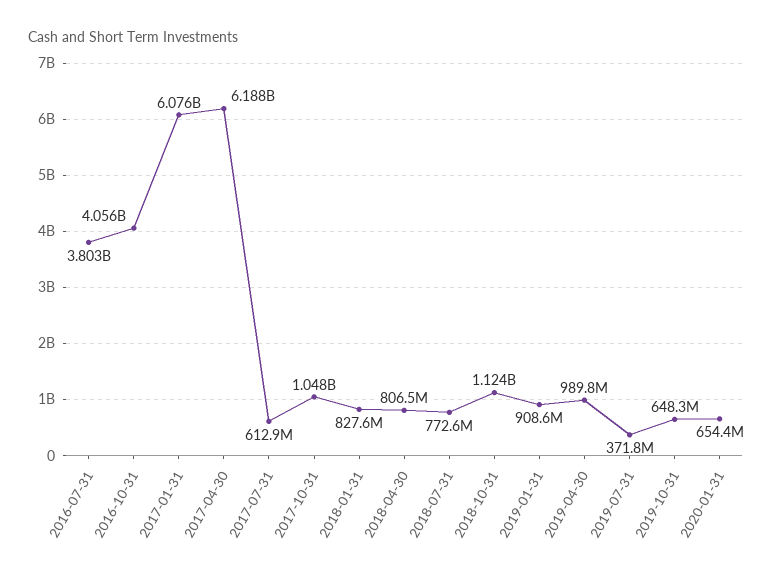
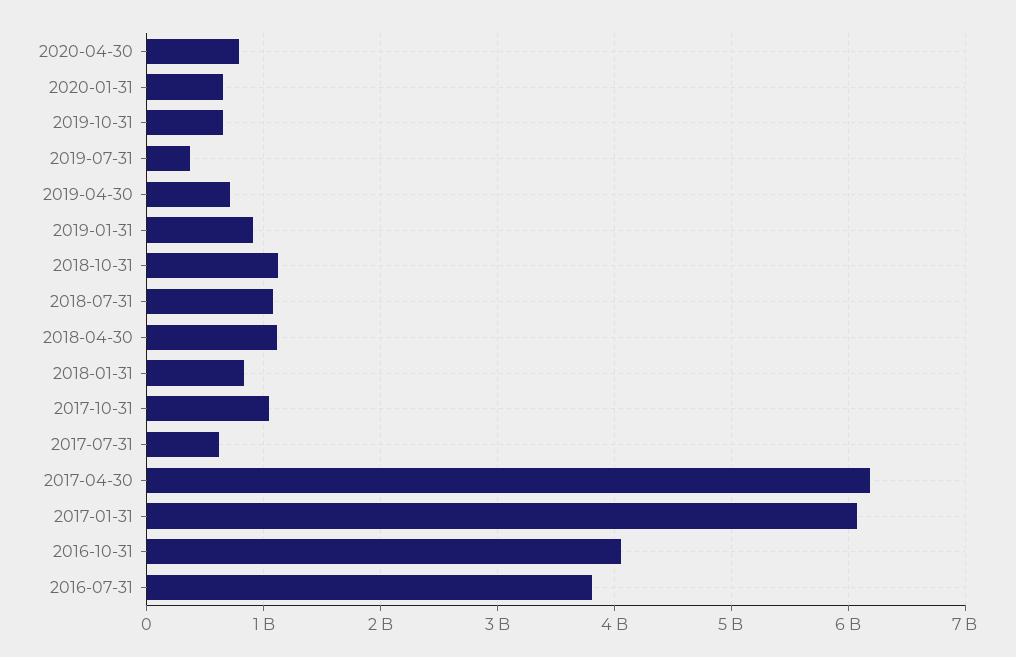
2018-04-30: 806500000 -> 1100000000
2018-07-31: 772600000 -> 1100000000
2019-04-30: 989800000 -> 700000000
2020-04-30: none -> 800000000

